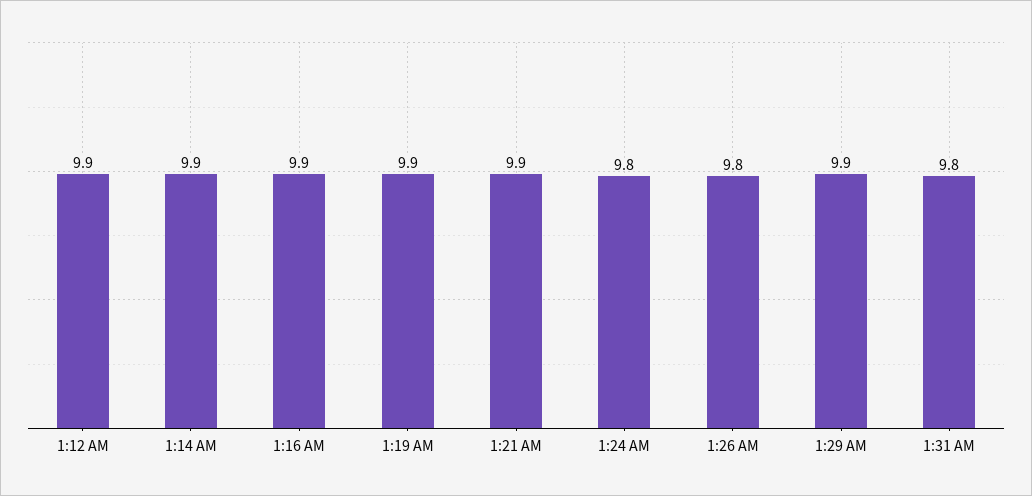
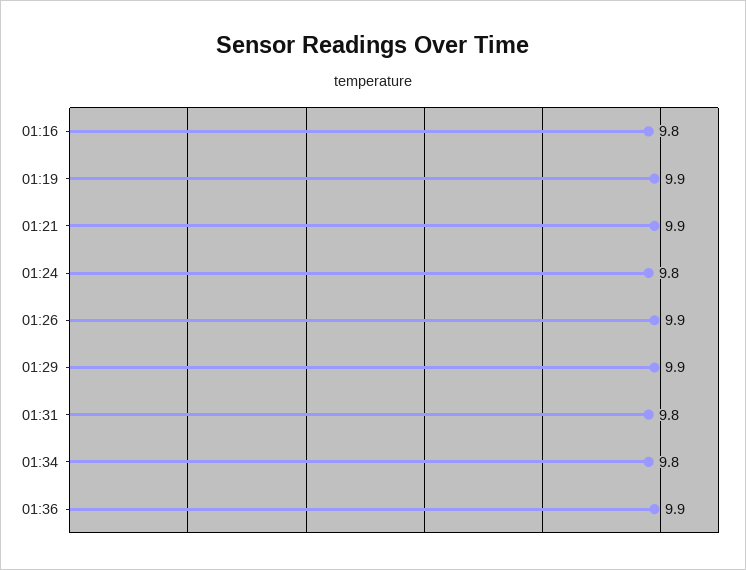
1:12 AM: 9.9 -> none
1:14 AM: 9.9 -> none
1:16 AM: 9.9 -> 9.8
1:26 AM: 9.8 -> 9.9
01:34: none -> 9.8
01:36: none -> 9.9

